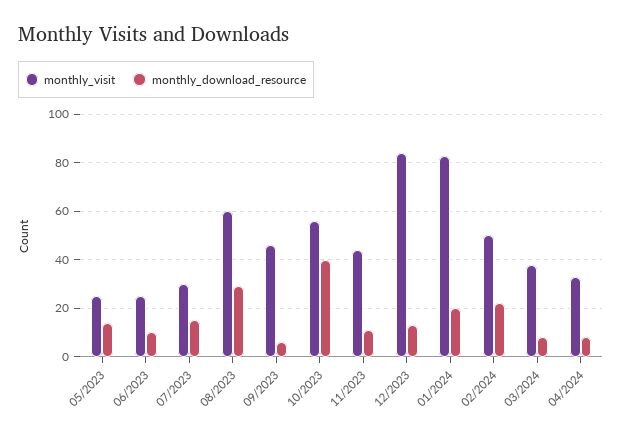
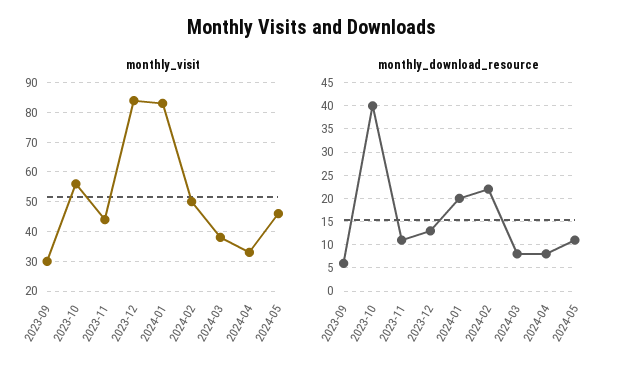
monthly_visit, 05/2023: 25 -> none
monthly_download_resource, 05/2023: 15 -> none
monthly_visit, 06/2023: 25 -> none
monthly_download_resource, 06/2023: 10 -> none
monthly_visit, 07/2023: 30 -> none
monthly_download_resource, 07/2023: 15 -> none
monthly_visit, 08/2023: 60 -> none
monthly_download_resource, 08/2023: 30 -> none
monthly_visit, 09/2023: 45 -> 30
monthly_visit, 2024-05: none -> 45
monthly_download_resource, 2024-05: none -> 10

